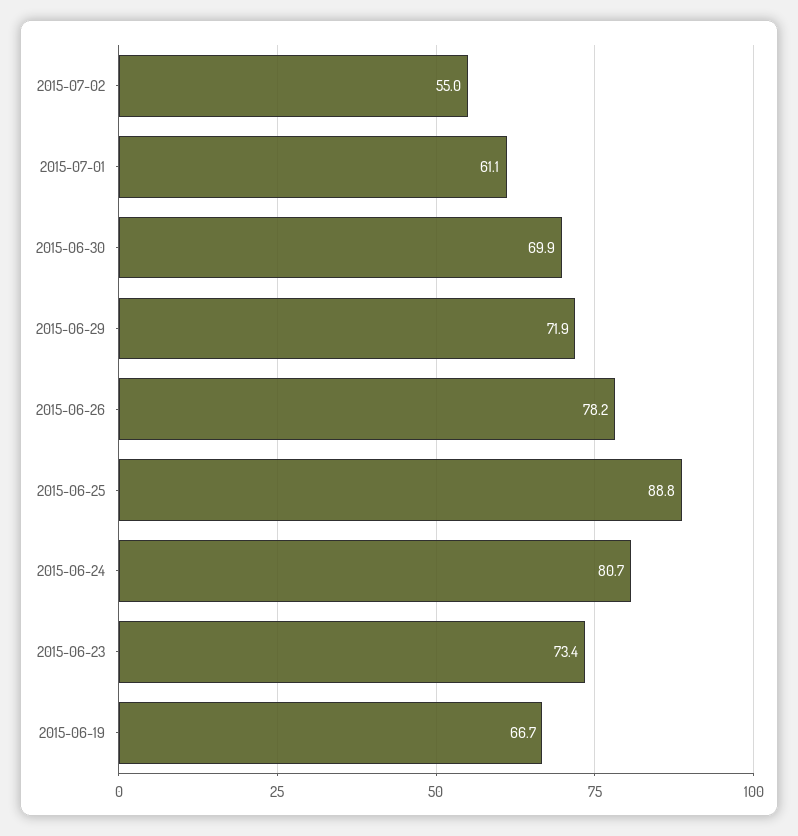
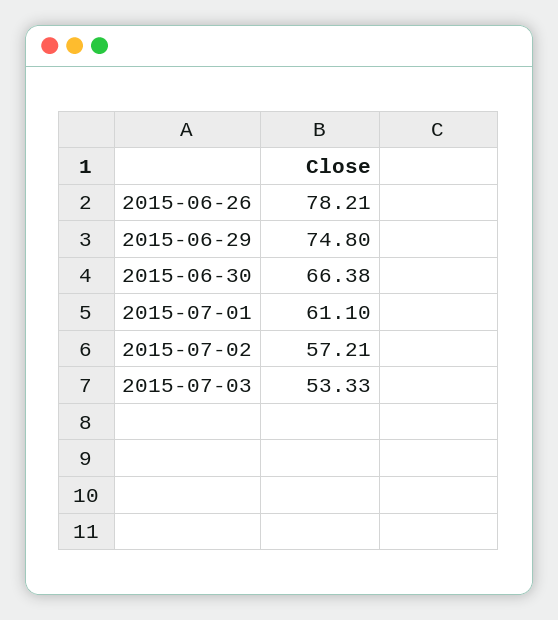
2015-07-02: 55 -> 57.21
2015-06-30: 69.9 -> 66.38
2015-06-29: 71.9 -> 74.8
2015-06-25: 88.8 -> none
2015-06-24: 80.7 -> none
2015-06-23: 73.4 -> none
2015-06-19: 66.7 -> none
2015-07-03: none -> 53.33

